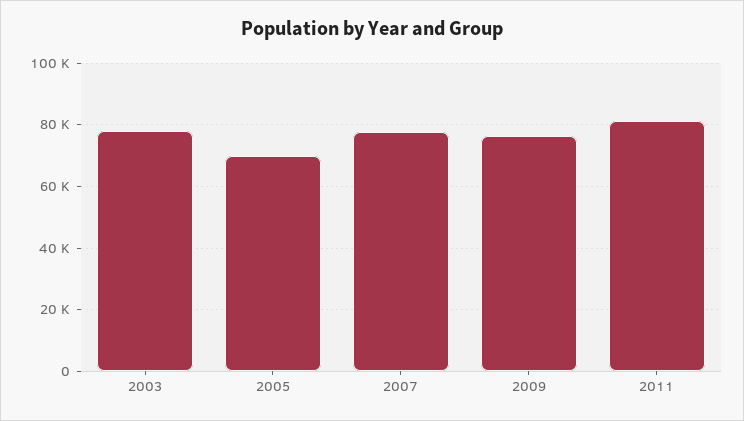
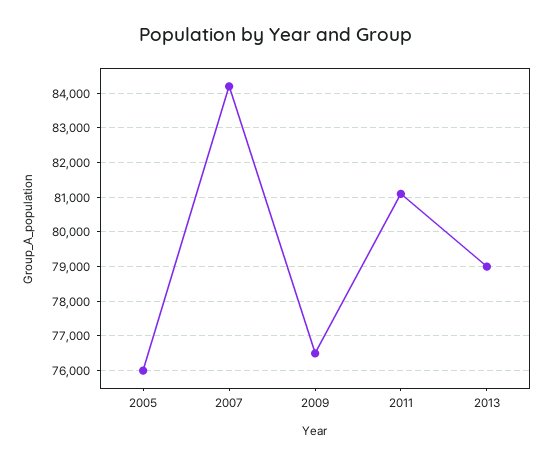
2003: 78000 -> none
2005: 70000 -> 76000
2007: 78000 -> 84200
2013: none -> 79000

